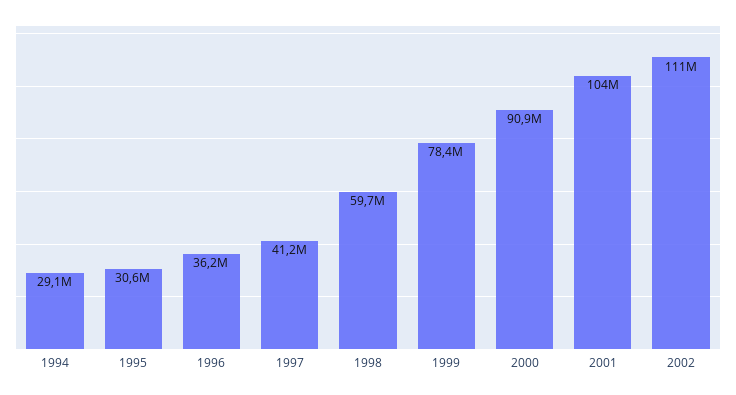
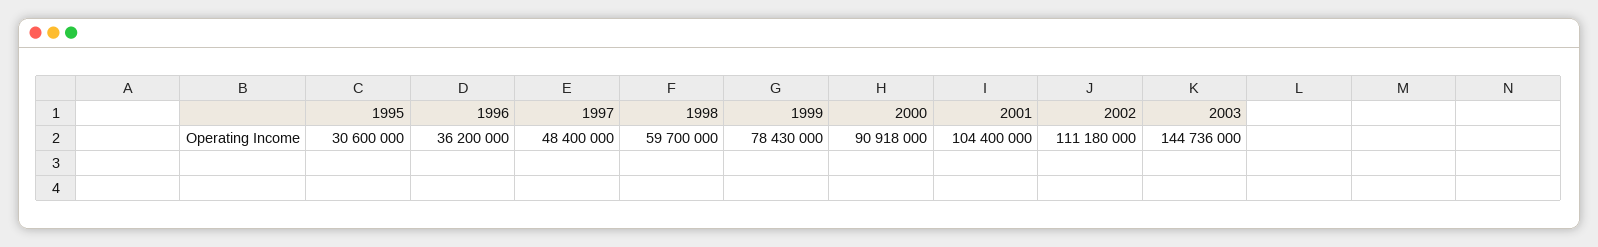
1994: 29100000 -> none
1997: 41200000 -> 48400000
2003: none -> 144736000

